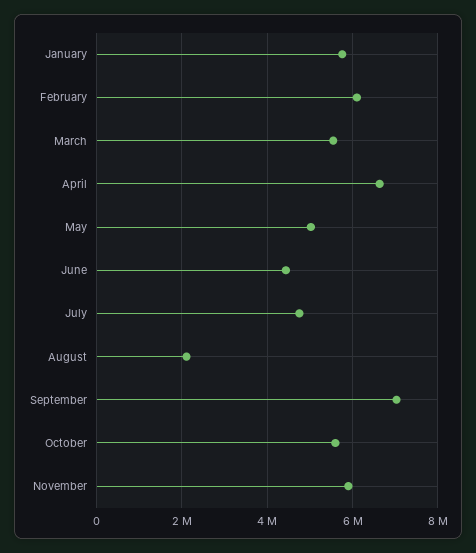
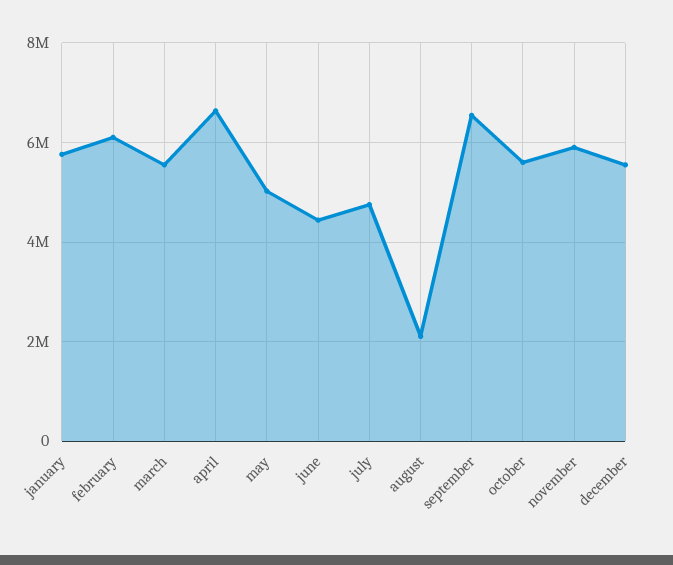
September: 7000000 -> 6600000
december: none -> 5600000

